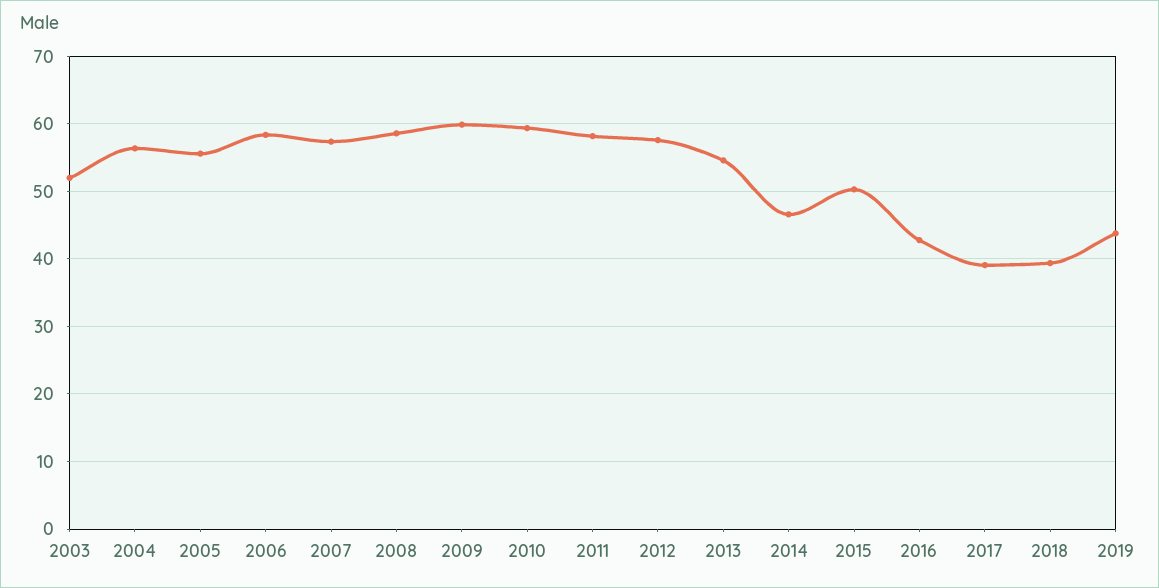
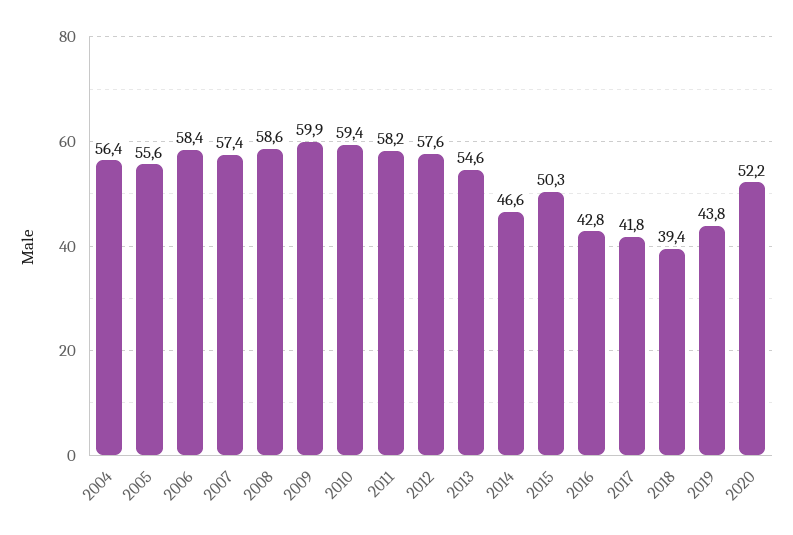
2003: 52 -> none
2017: 39 -> 41.8
2020: none -> 52.2

